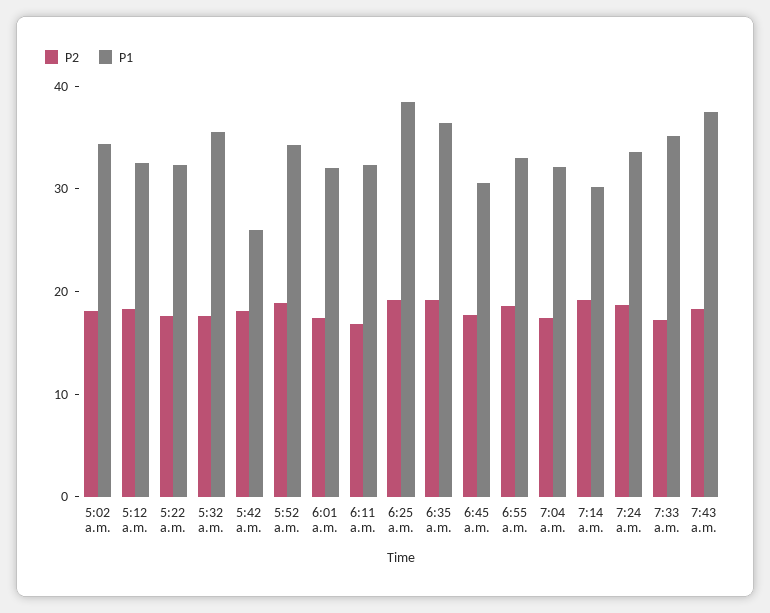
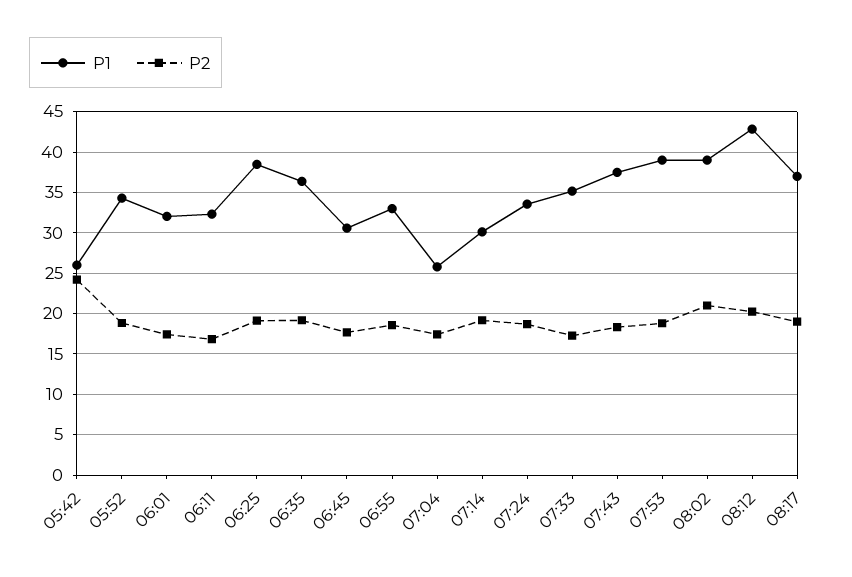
P2, 5:02 a.m.: 18 -> none
P1, 5:02 a.m.: 34 -> none
P2, 5:12 a.m.: 18 -> none
P1, 5:12 a.m.: 32 -> none
P2, 5:22 a.m.: 18 -> none
P1, 5:22 a.m.: 32 -> none
P2, 5:32 a.m.: 18 -> none
P1, 5:32 a.m.: 36 -> none
P2, 5:42 a.m.: 18 -> 24
P1, 7:04 a.m.: 32 -> 26
P1, 07:53: none -> 39
P2, 07:53: none -> 19
P1, 08:02: none -> 39
P2, 08:02: none -> 21
P1, 08:12: none -> 43
P2, 08:12: none -> 20
P1, 08:17: none -> 37
P2, 08:17: none -> 19

